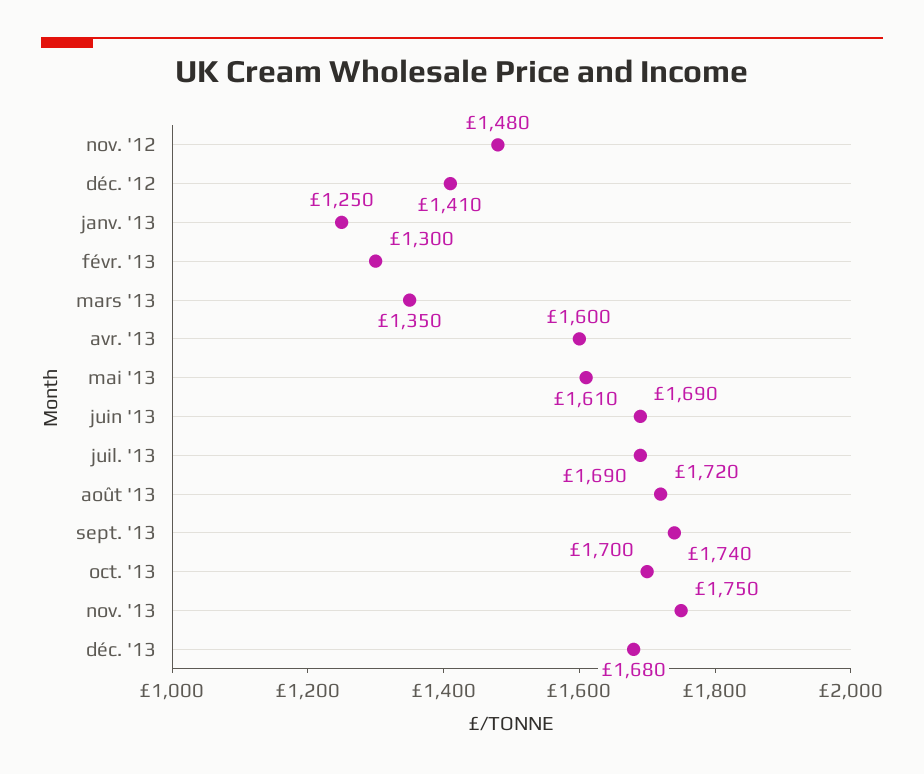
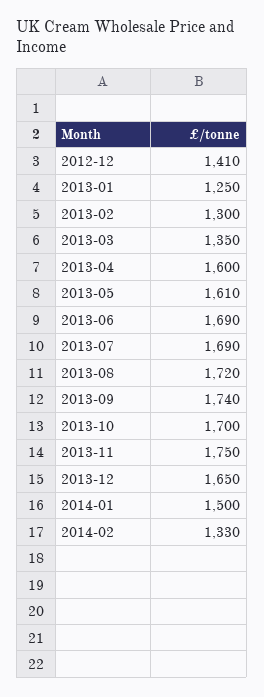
nov. '12: 1480 -> none
déc. '13: 1680 -> 1650
2014-01: none -> 1500
2014-02: none -> 1330

